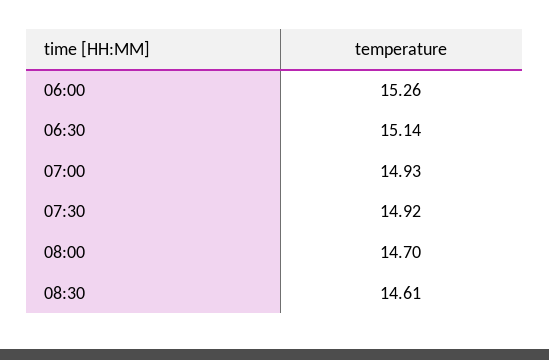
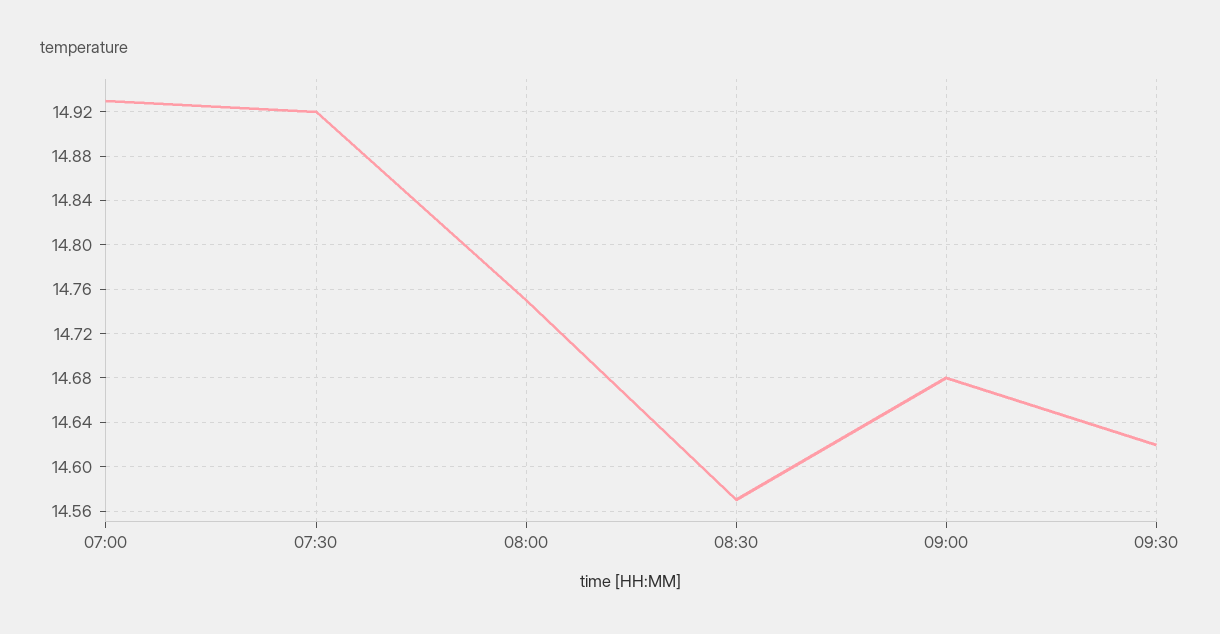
06:00: 15.26 -> none
06:30: 15.14 -> none
08:00: 14.7 -> 14.75
08:30: 14.61 -> 14.57
09:00: none -> 14.68
09:30: none -> 14.62

